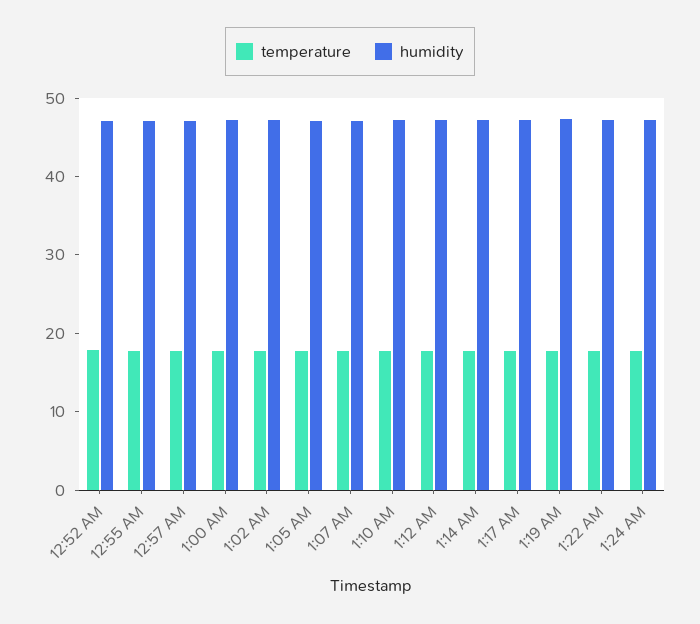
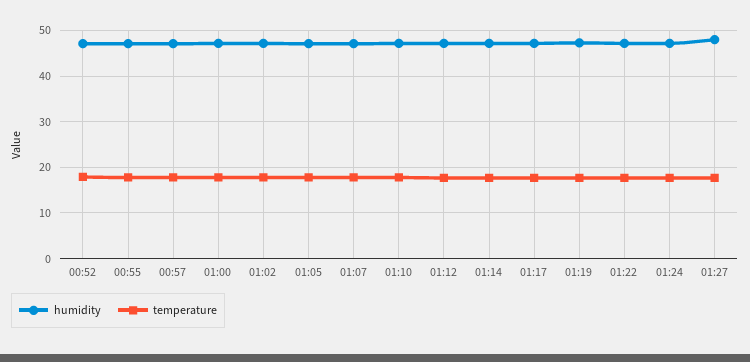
humidity, 01:27: none -> 48
temperature, 01:27: none -> 18

